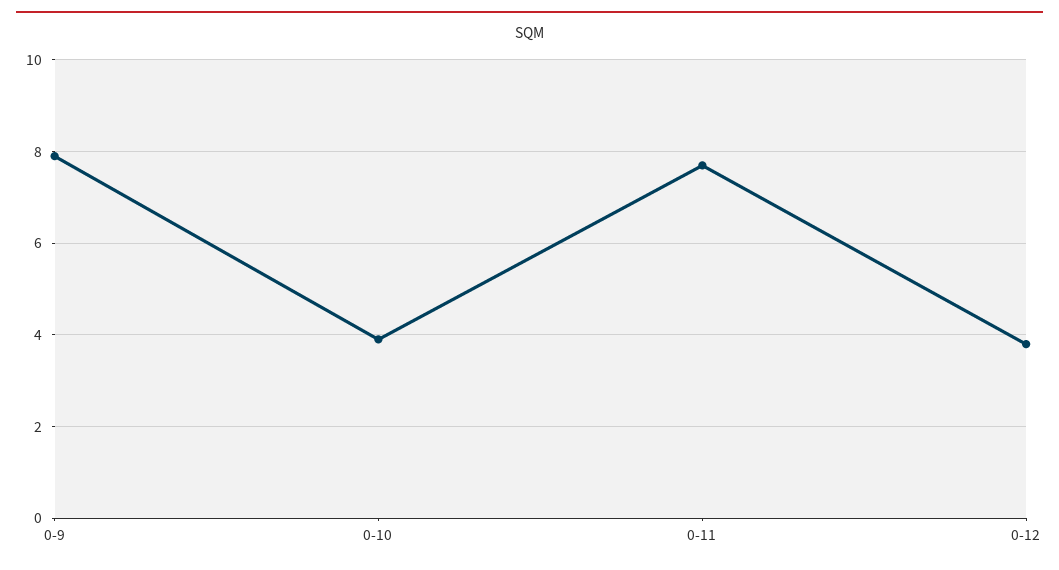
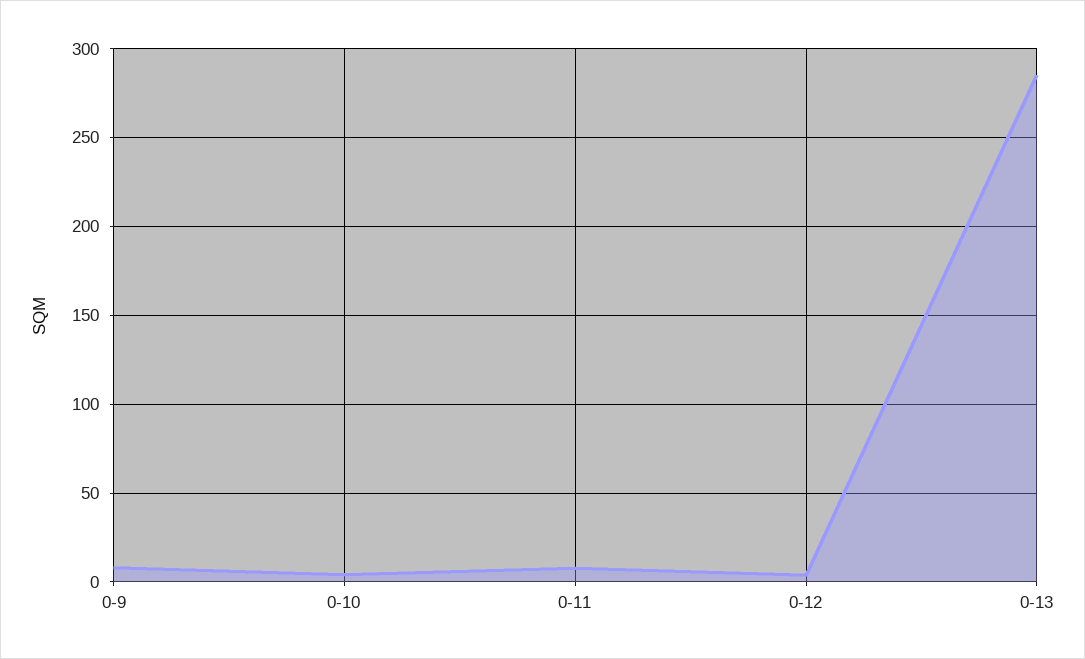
0-13: none -> 285

